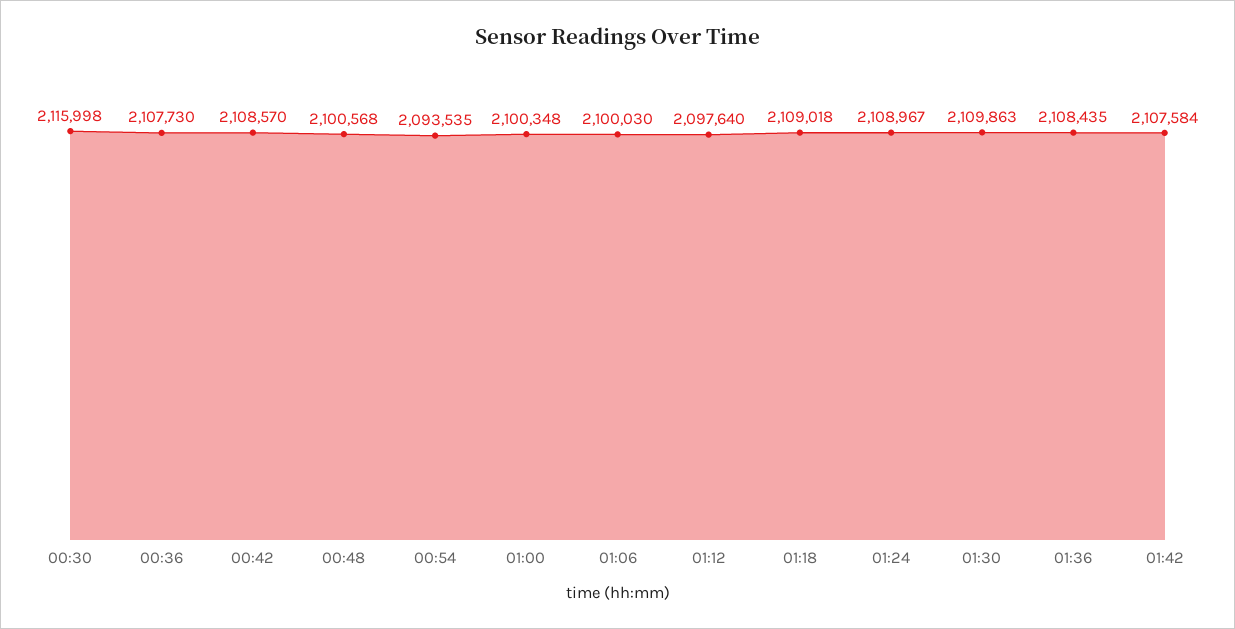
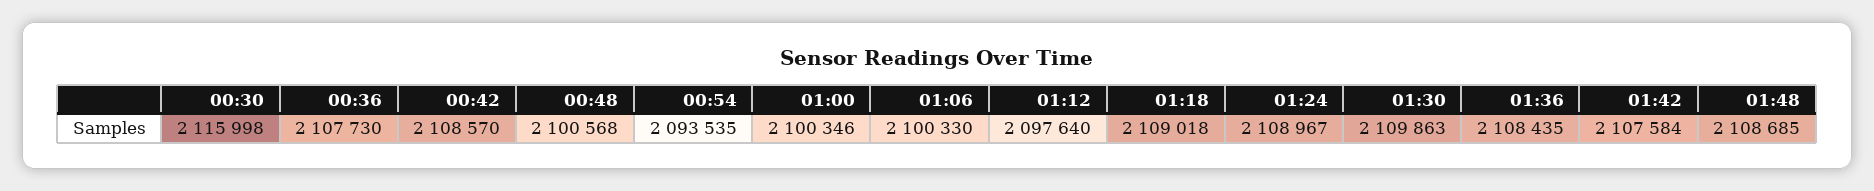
01:00: 2100348 -> 2100346
01:06: 2100030 -> 2100330
01:48: none -> 2108685

